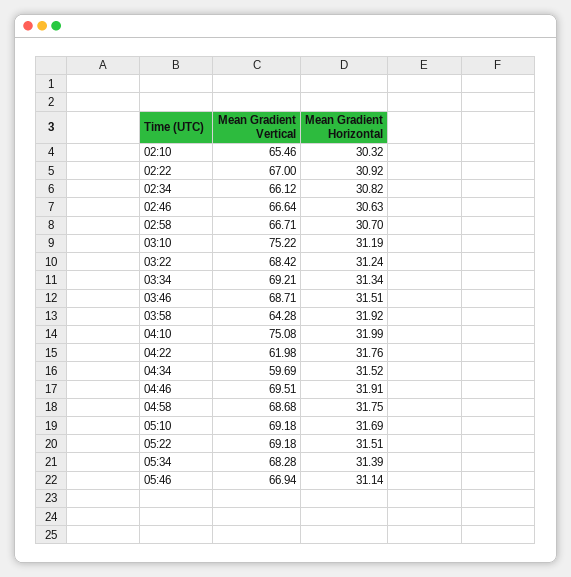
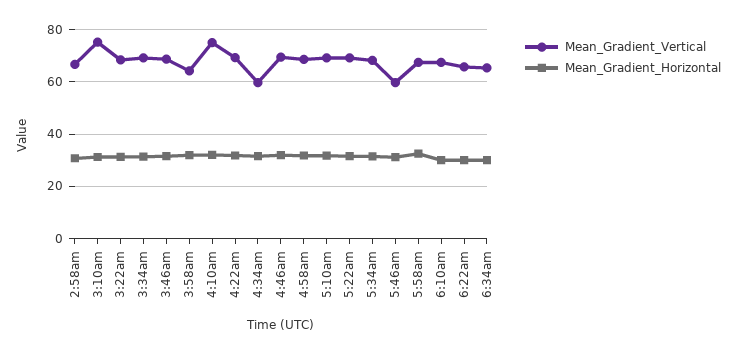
Mean Gradient Vertical, 02:10: 65.46 -> none
Mean Gradient Horizontal, 02:10: 30.32 -> none
Mean Gradient Vertical, 02:22: 67 -> none
Mean Gradient Horizontal, 02:22: 30.92 -> none
Mean Gradient Vertical, 02:34: 66.12 -> none
Mean Gradient Horizontal, 02:34: 30.82 -> none
Mean Gradient Vertical, 02:46: 66.64 -> none
Mean Gradient Horizontal, 02:46: 30.63 -> none
Mean Gradient Vertical, 04:22: 61.98 -> 70
Mean Gradient Vertical, 05:46: 66.94 -> 60
Mean Gradient Vertical, 5:58am: none -> 67.5
Mean Gradient Horizontal, 5:58am: none -> 32.5
Mean Gradient Vertical, 6:10am: none -> 67.5
Mean Gradient Horizontal, 6:10am: none -> 30
Mean Gradient Vertical, 6:22am: none -> 65
Mean Gradient Horizontal, 6:22am: none -> 30
Mean Gradient Vertical, 6:34am: none -> 65
Mean Gradient Horizontal, 6:34am: none -> 30

